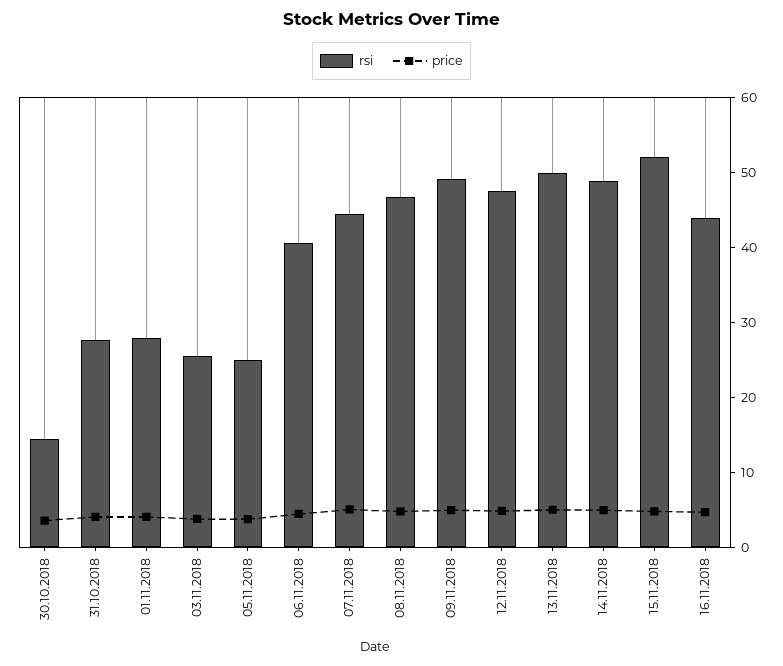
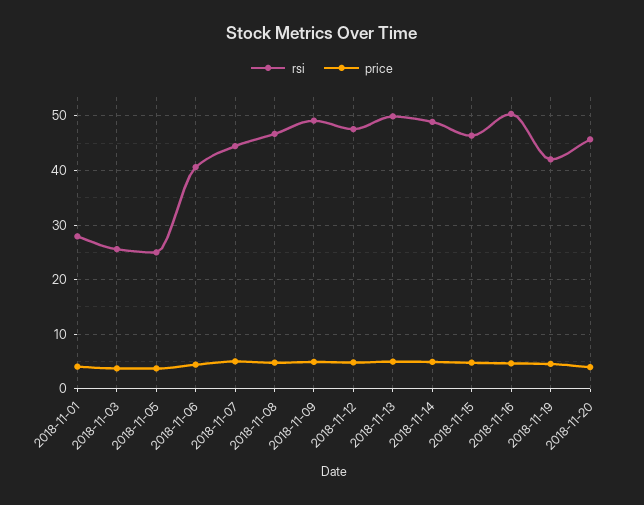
rsi, 30.10.2018: 14 -> none
price, 30.10.2018: 4 -> none
rsi, 31.10.2018: 28 -> none
price, 31.10.2018: 4 -> none
rsi, 15.11.2018: 52 -> 46
rsi, 16.11.2018: 44 -> 50
rsi, 2018-11-19: none -> 42
price, 2018-11-19: none -> 4
rsi, 2018-11-20: none -> 46
price, 2018-11-20: none -> 4

